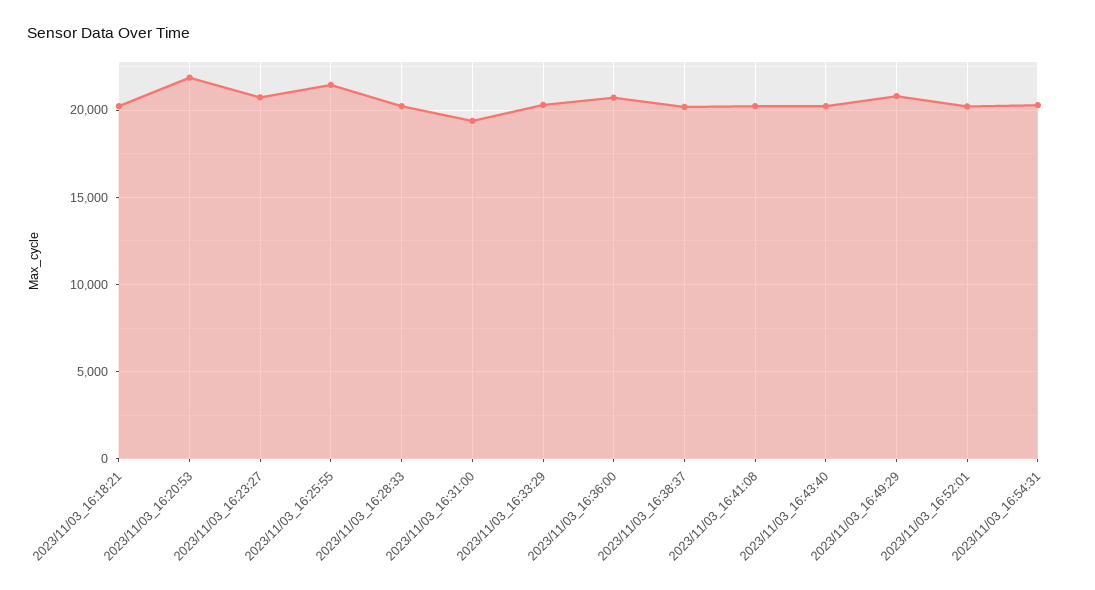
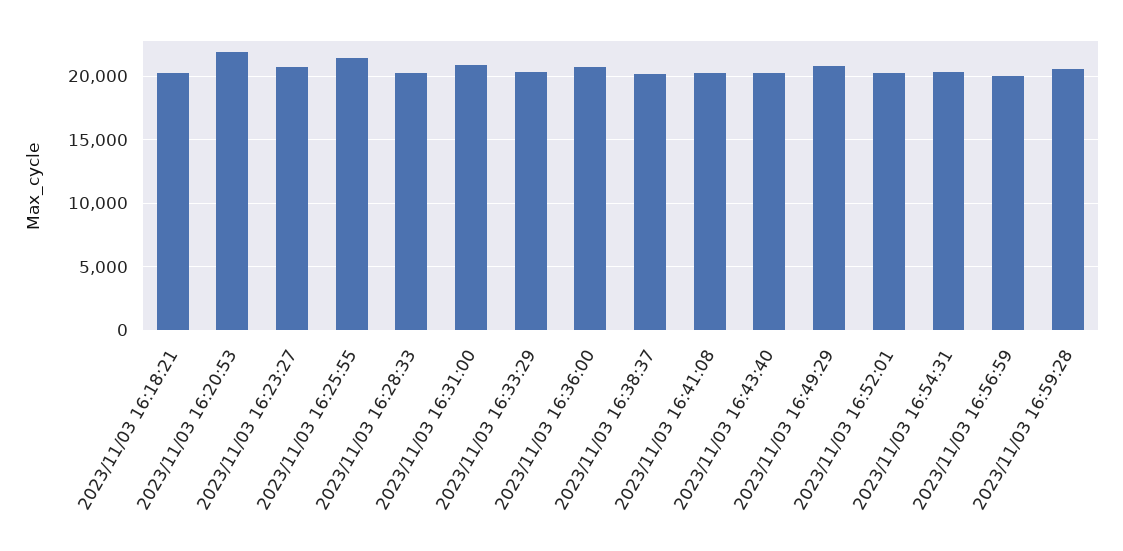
2023/11/03_16:31:00: 19500 -> 21000
2023/11/03 16:56:59: none -> 20000
2023/11/03 16:59:28: none -> 20500

